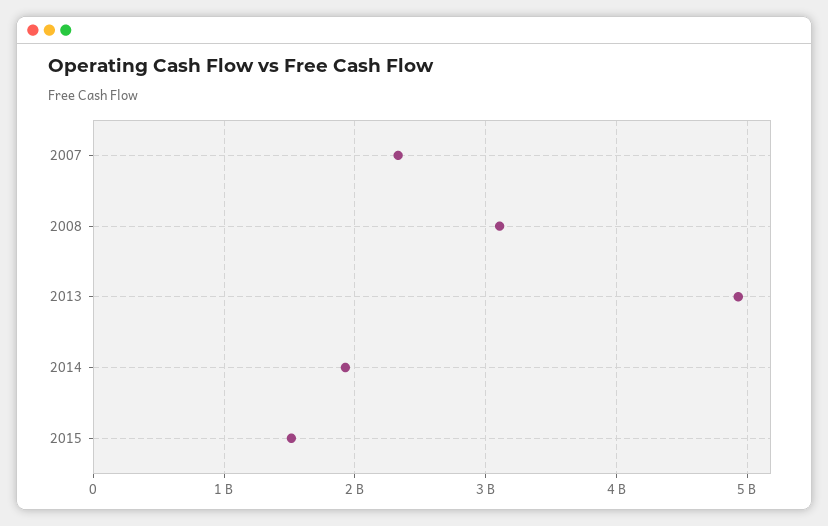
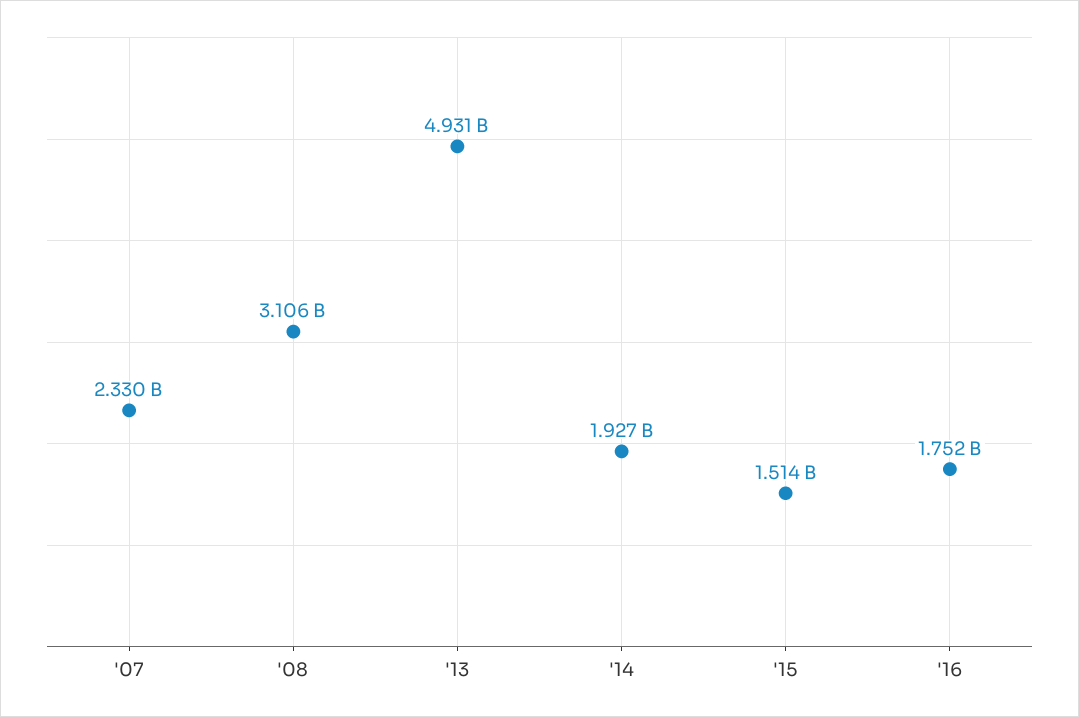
'16: none -> 1752000000

